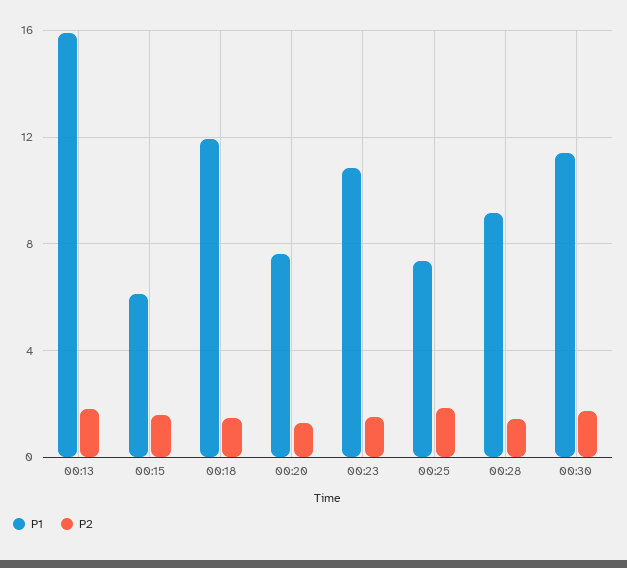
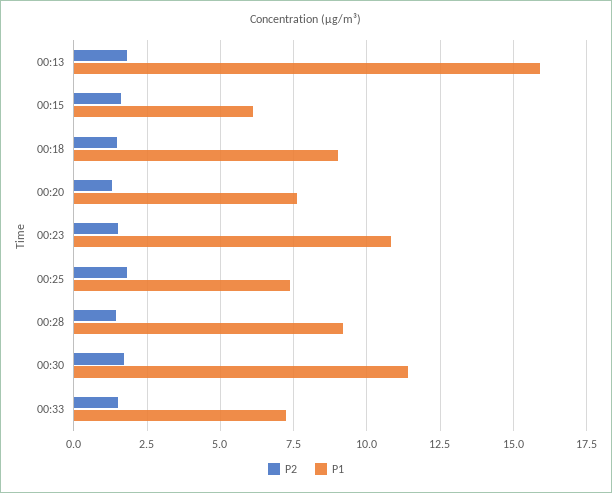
P1, 00:18: 12 -> 9
P2, 00:33: none -> 1.5
P1, 00:33: none -> 7.25

